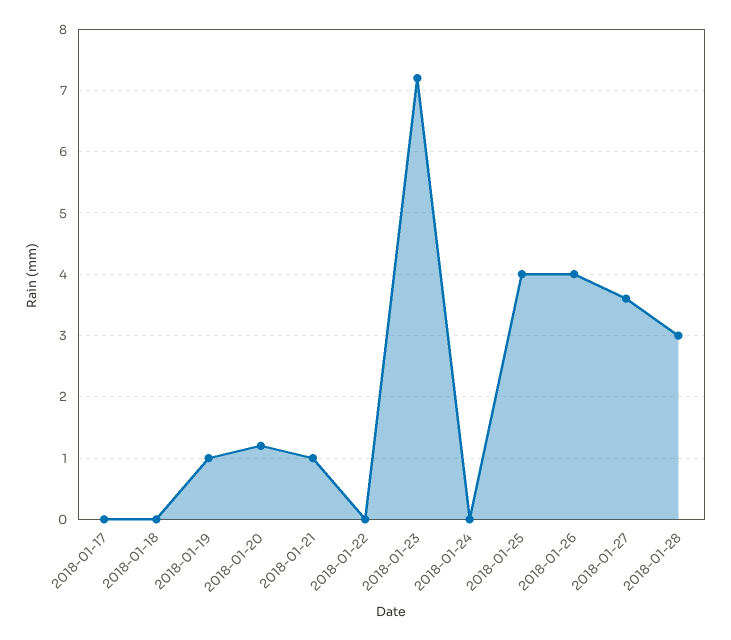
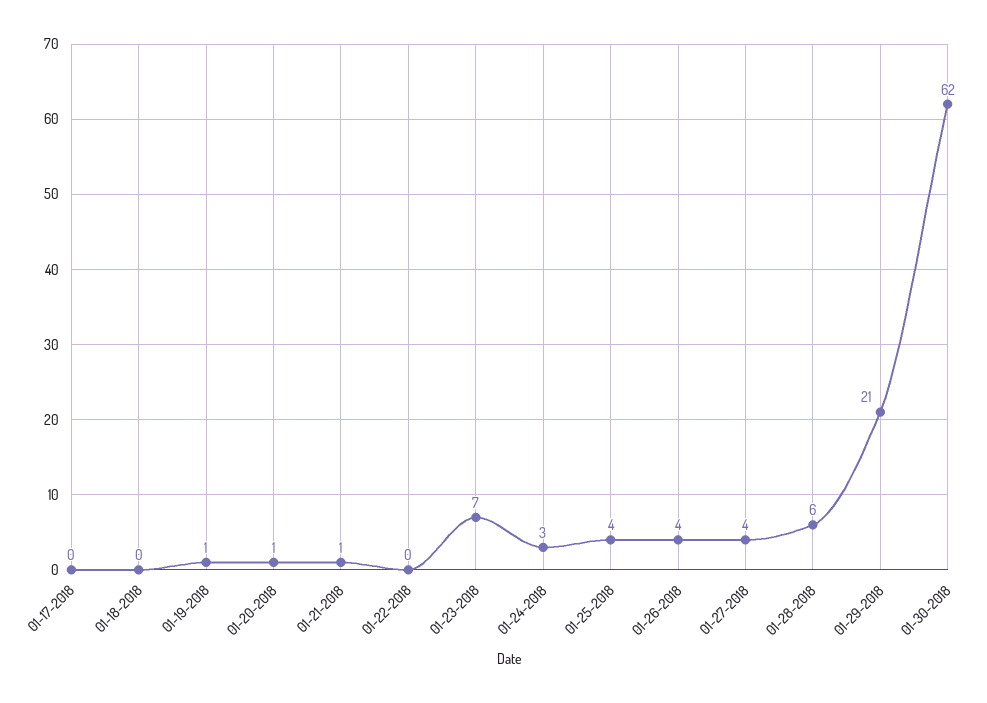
2018-01-24: 0 -> 3
2018-01-28: 3 -> 6
01-29-2018: none -> 21
01-30-2018: none -> 62

